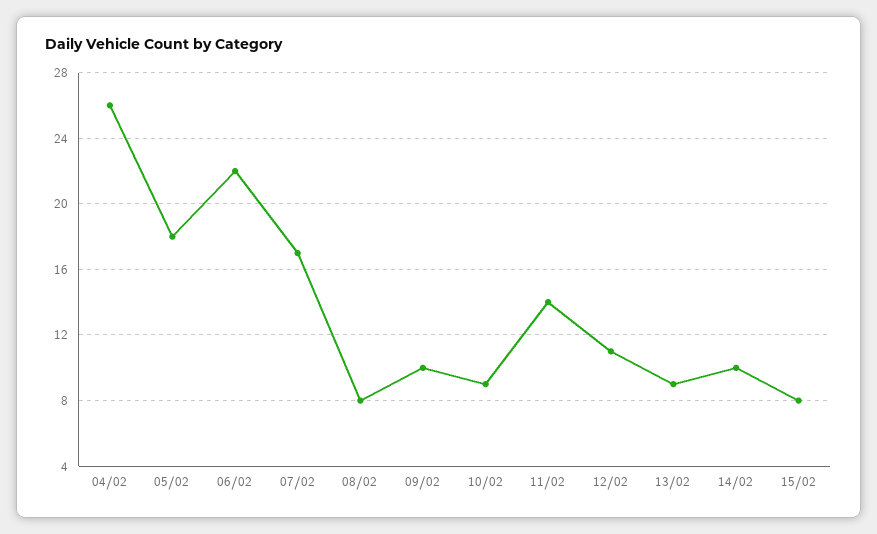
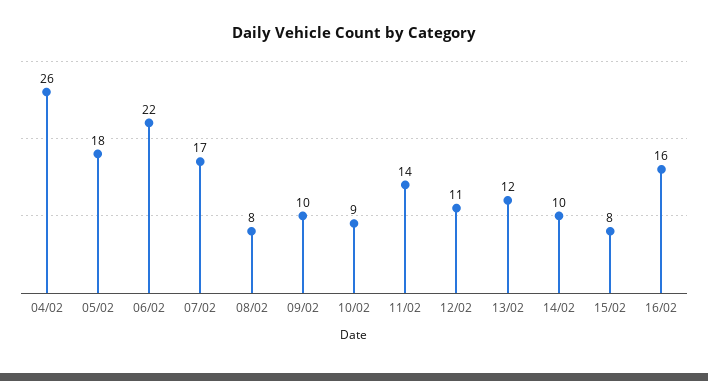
13/02: 9 -> 12
16/02: none -> 16

